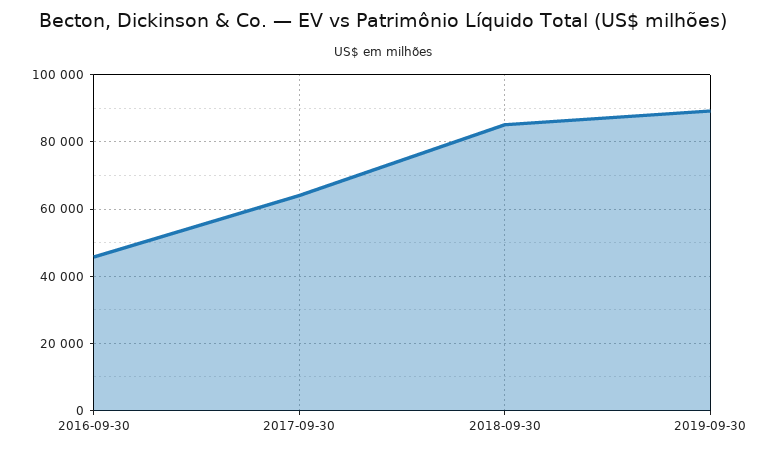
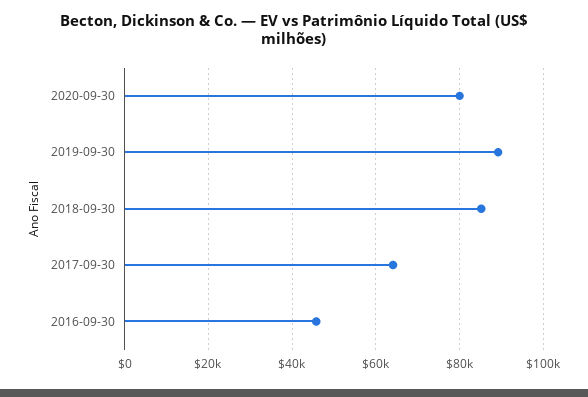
2020-09-30: none -> 80000

